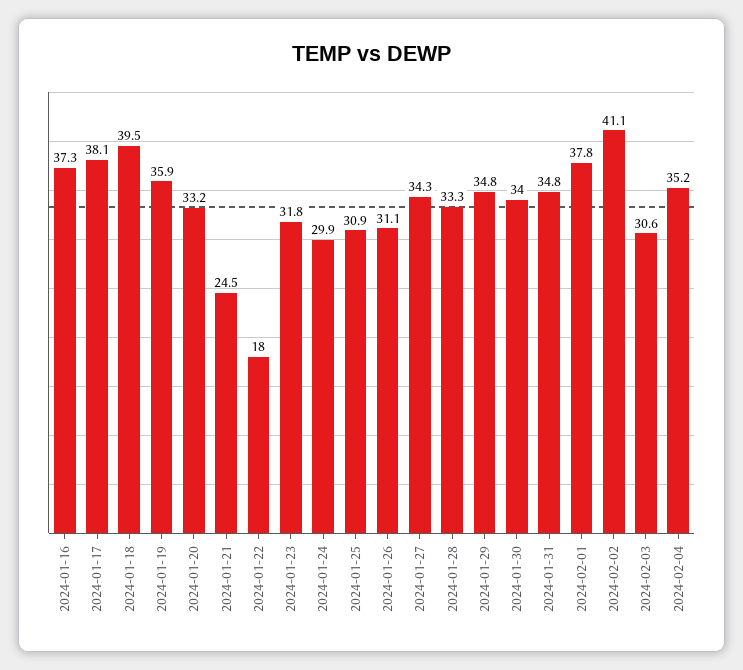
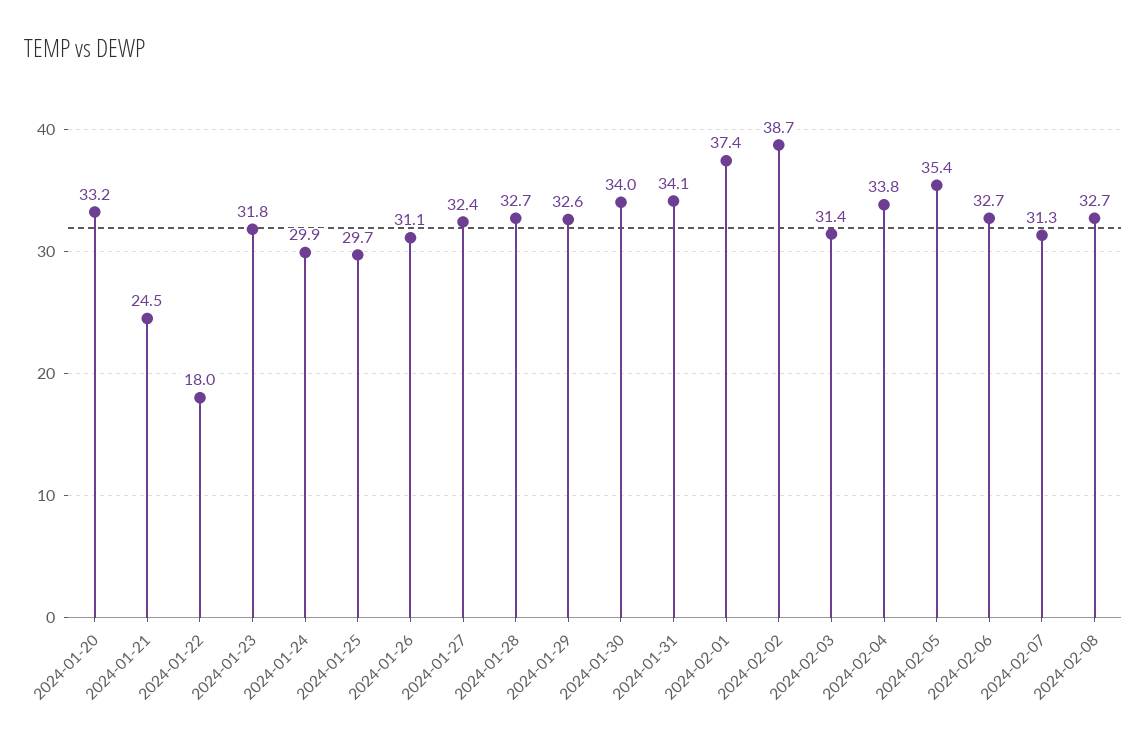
2024-01-16: 37.3 -> none
2024-01-17: 38.1 -> none
2024-01-18: 39.5 -> none
2024-01-19: 35.9 -> none
2024-01-25: 30.9 -> 29.7
2024-01-27: 34.3 -> 32.4
2024-01-28: 33.3 -> 32.7
2024-01-29: 34.8 -> 32.6
2024-01-31: 34.8 -> 34.1
2024-02-01: 37.8 -> 37.4
2024-02-02: 41.1 -> 38.7
2024-02-03: 30.6 -> 31.4
2024-02-04: 35.2 -> 33.8
2024-02-05: none -> 35.4
2024-02-06: none -> 32.7
2024-02-07: none -> 31.3
2024-02-08: none -> 32.7

